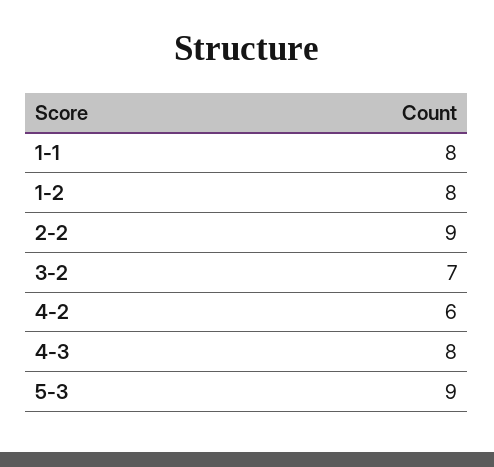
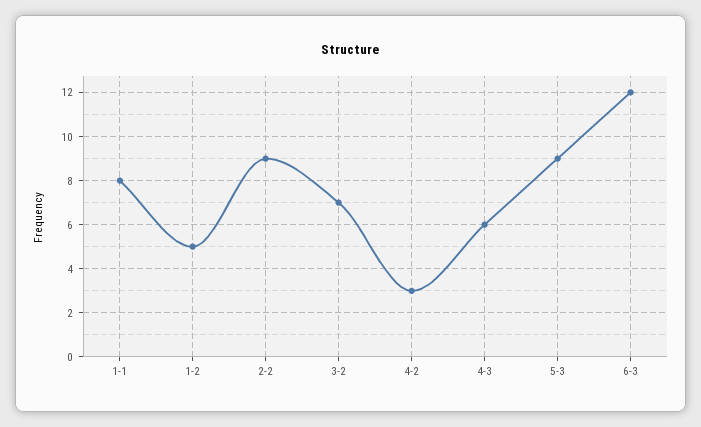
1-2: 8 -> 5
4-2: 6 -> 3
4-3: 8 -> 6
6-3: none -> 12

